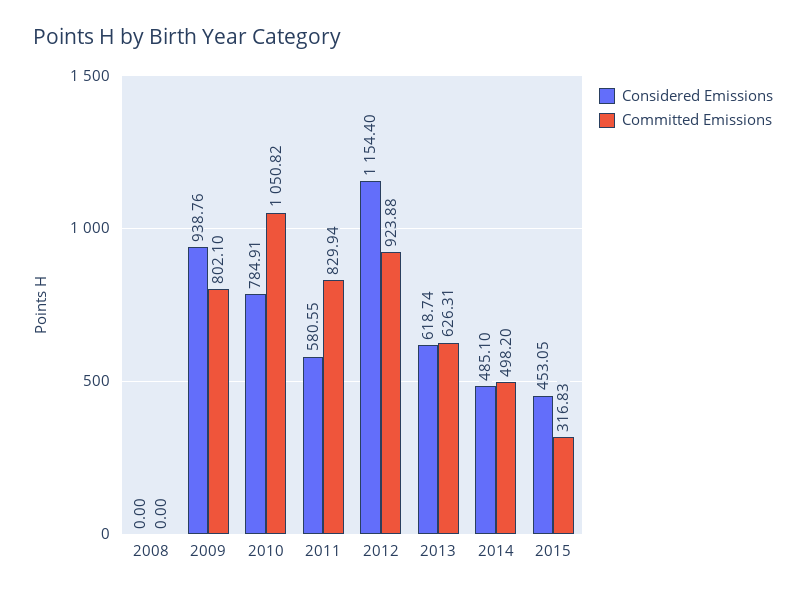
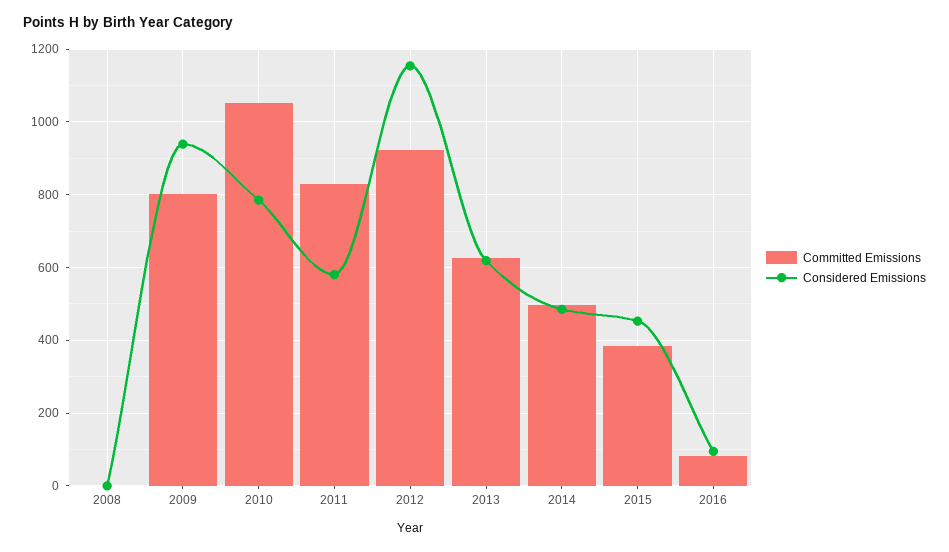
Committed Emissions, 2015: 316.83 -> 380
Committed Emissions, 2016: none -> 80
Considered Emissions, 2016: none -> 100

